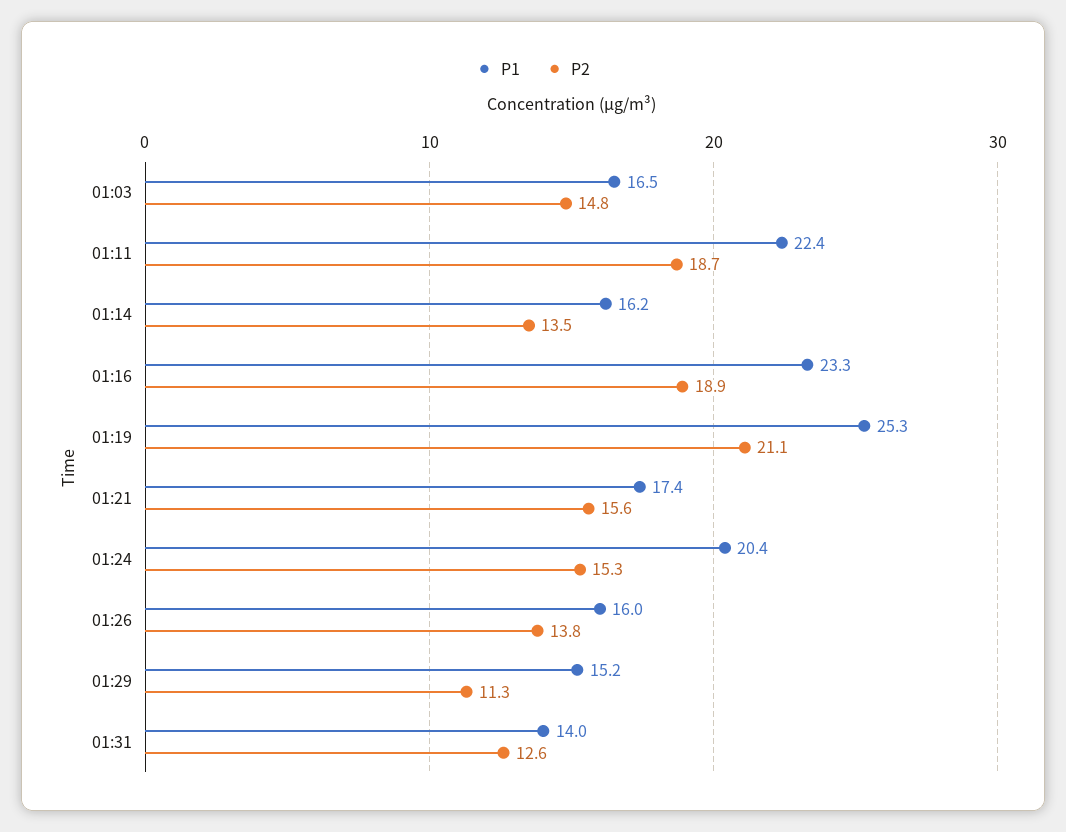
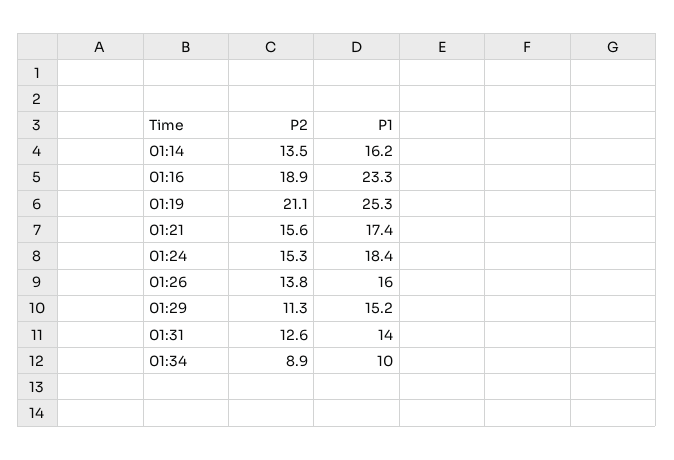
P1, 01:03: 16.5 -> none
P2, 01:03: 14.8 -> none
P1, 01:11: 22.4 -> none
P2, 01:11: 18.7 -> none
P1, 01:24: 20.4 -> 18.4
P2, 01:34: none -> 8.9
P1, 01:34: none -> 10

